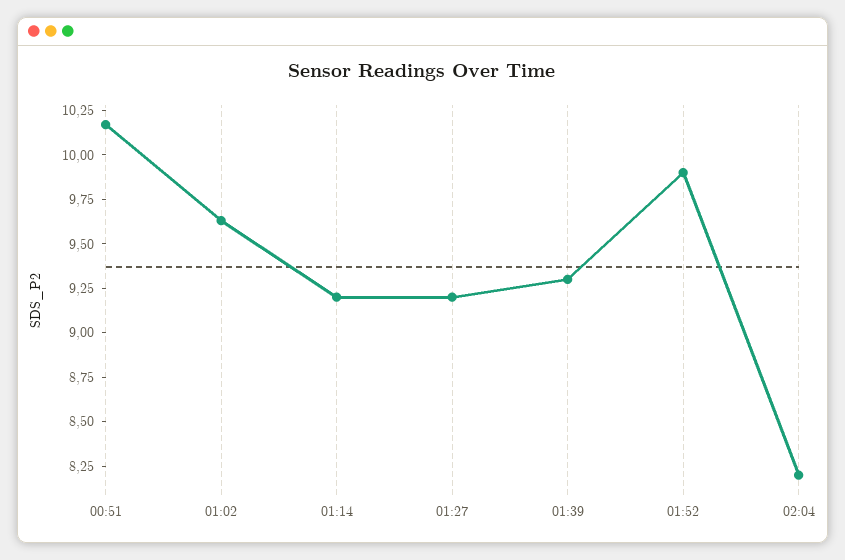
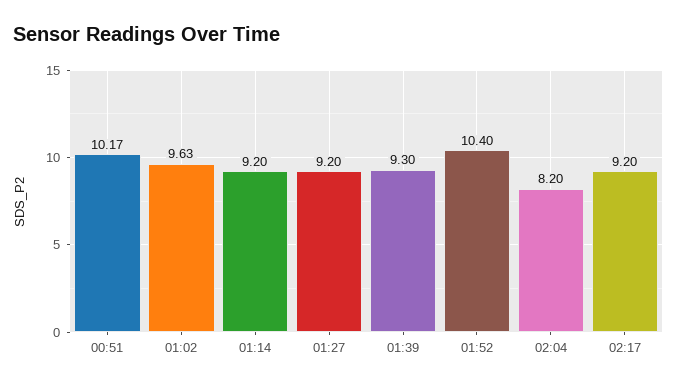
01:52: 9.9 -> 10.4
02:17: none -> 9.2

